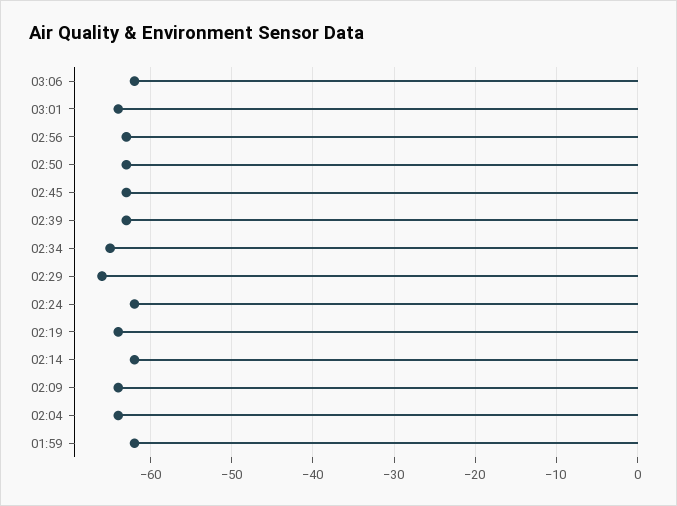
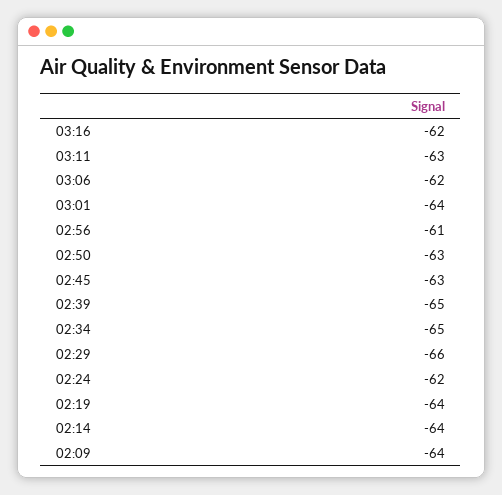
02:56: -63 -> -61
02:39: -63 -> -65
02:14: -62 -> -64
02:04: -64 -> none
01:59: -62 -> none
03:16: none -> -62
03:11: none -> -63

